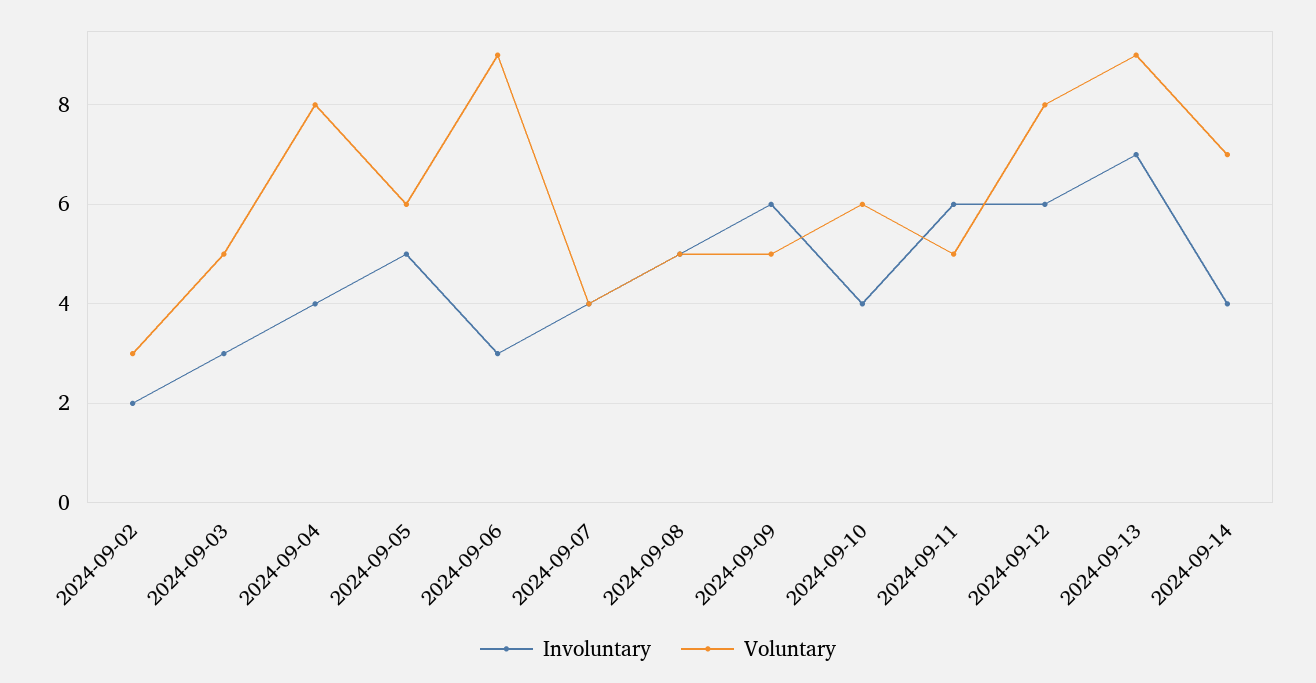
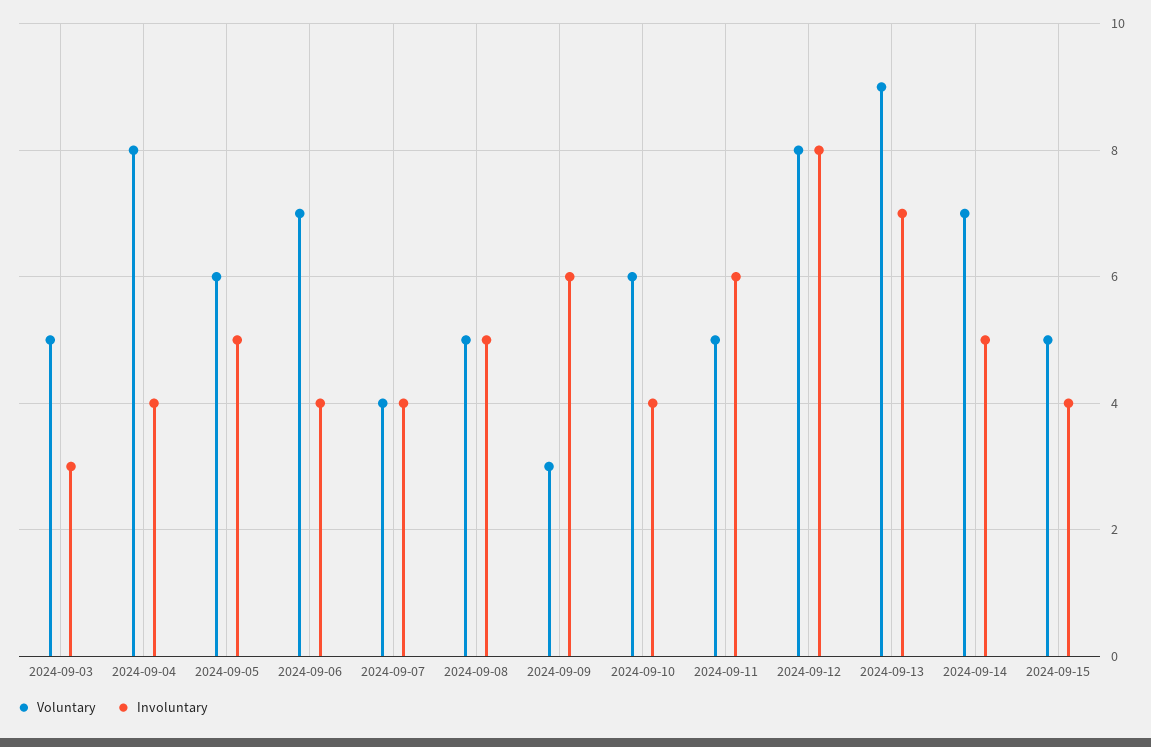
Involuntary, 2024-09-02: 2 -> none
Voluntary, 2024-09-02: 3 -> none
Involuntary, 2024-09-06: 3 -> 4
Voluntary, 2024-09-06: 9 -> 7
Voluntary, 2024-09-09: 5 -> 3
Involuntary, 2024-09-12: 6 -> 8
Involuntary, 2024-09-14: 4 -> 5
Voluntary, 2024-09-15: none -> 5
Involuntary, 2024-09-15: none -> 4

